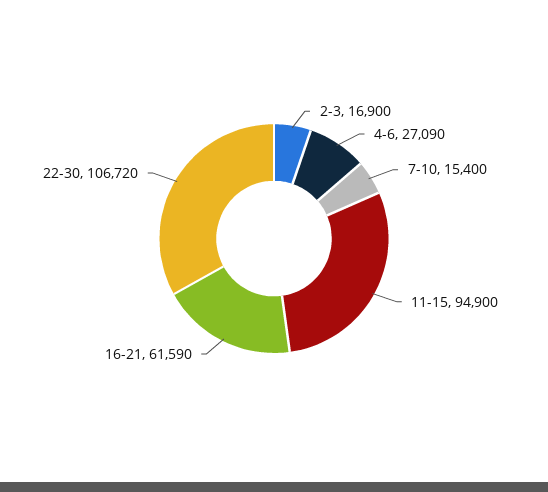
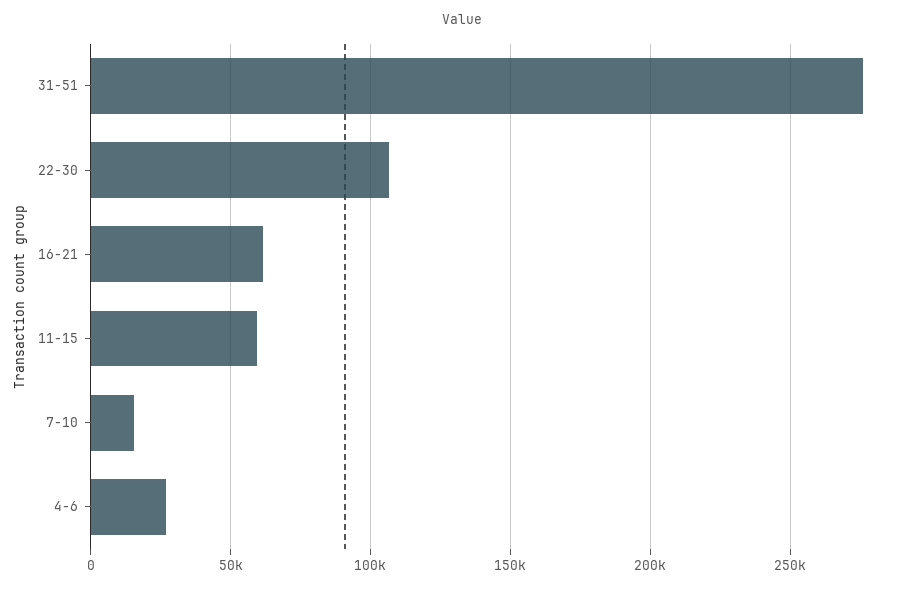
2-3: 16900 -> none
11-15: 94900 -> 60000
31-51: none -> 275000

